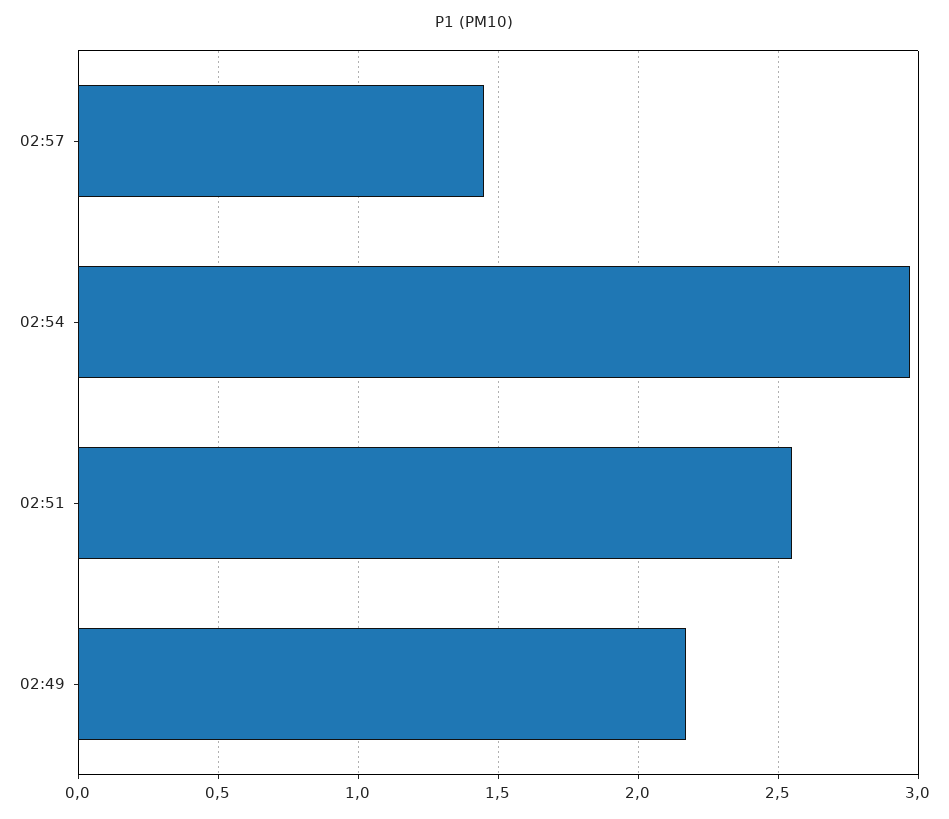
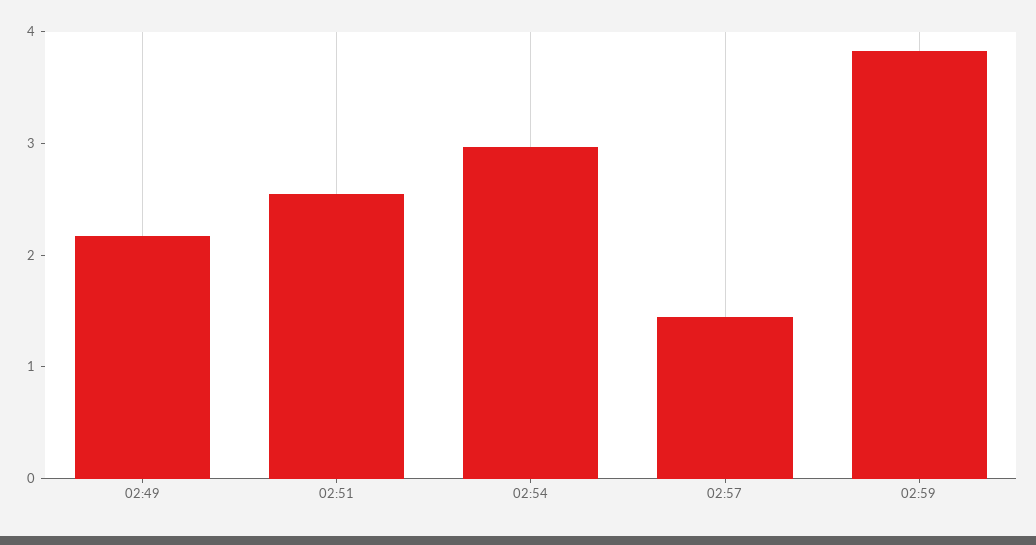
02:59: none -> 3.8

